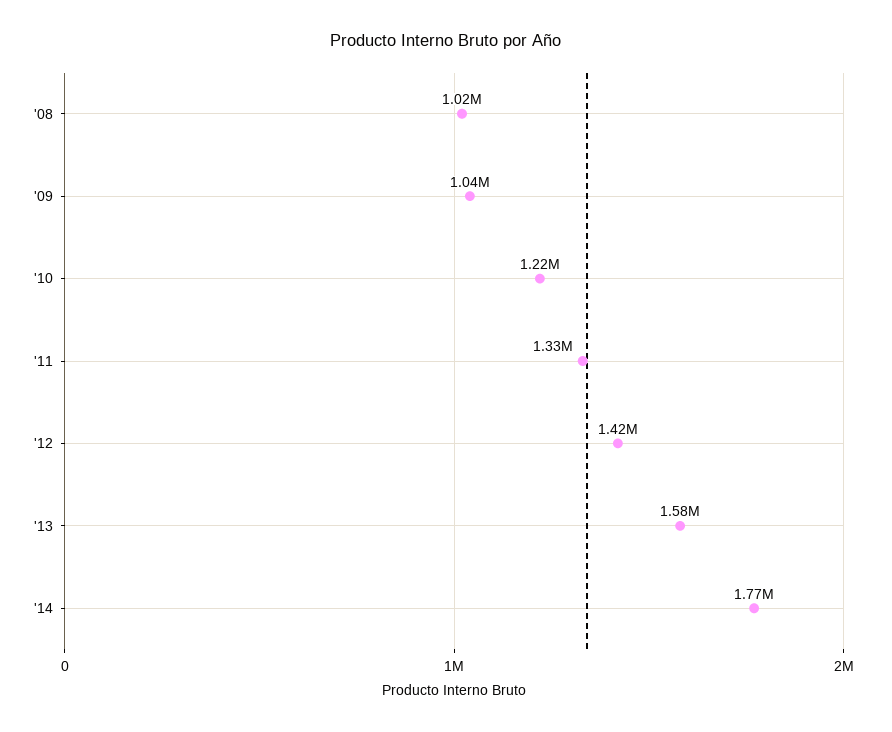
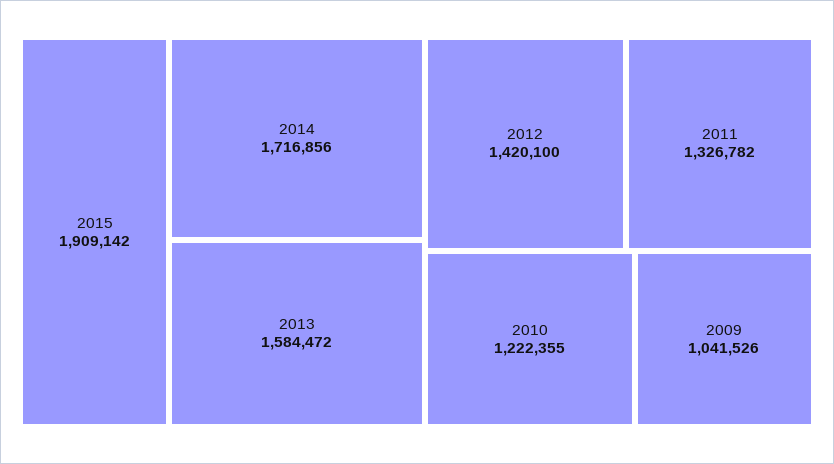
'08: 1020000 -> none
'14: 1770000 -> 1716856
2015: none -> 1909142

